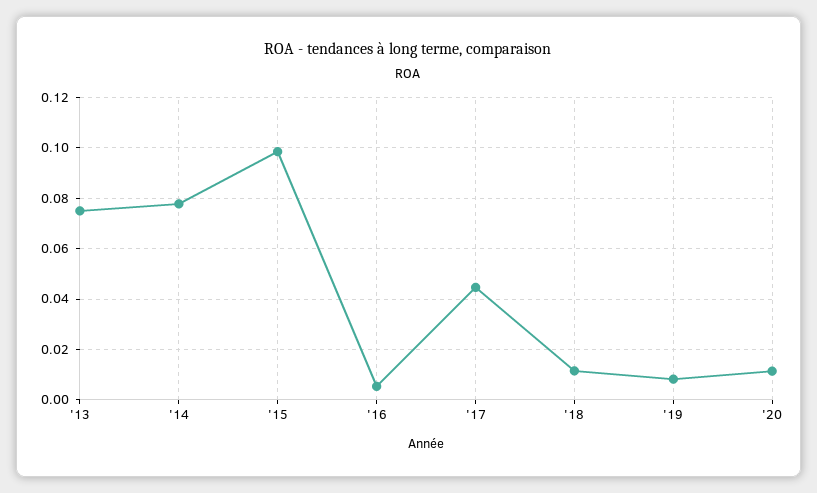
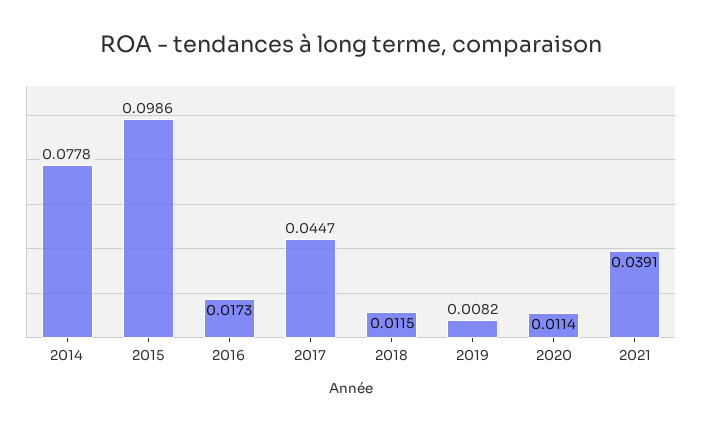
'13: 0.075 -> none
'16: 0.005 -> 0.0173
2021: none -> 0.0391

